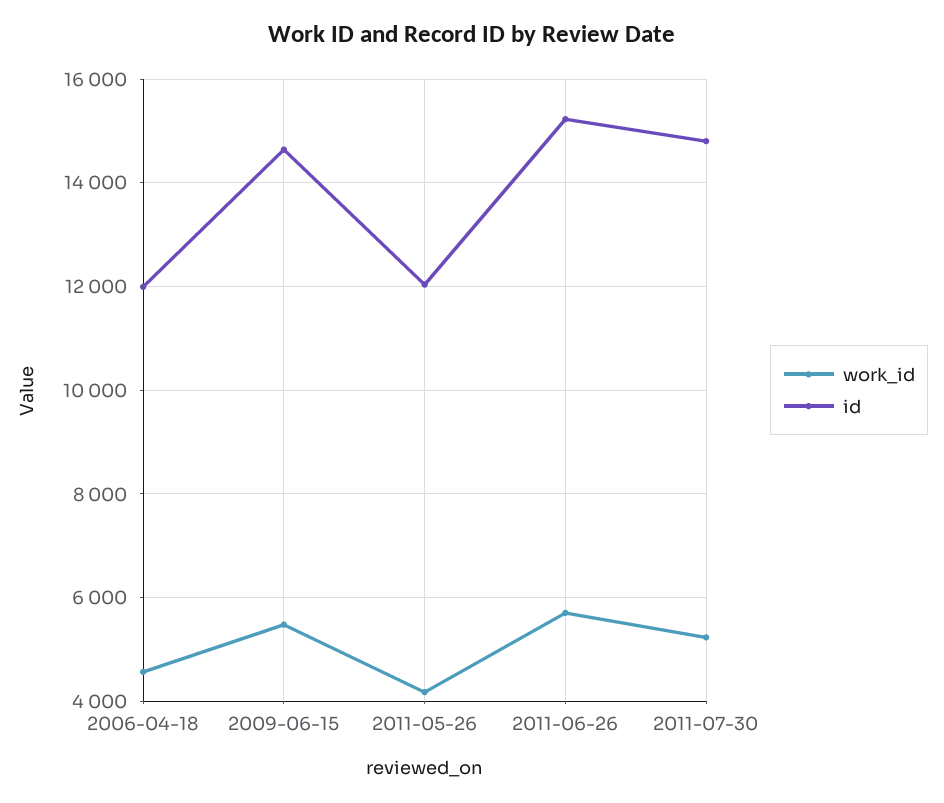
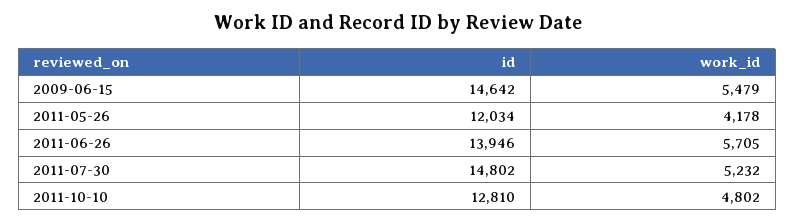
work_id, 2006-04-18: 4600 -> none
id, 2006-04-18: 12000 -> none
id, 2011-06-26: 15200 -> 13946
id, 2011-10-10: none -> 12810
work_id, 2011-10-10: none -> 4802

